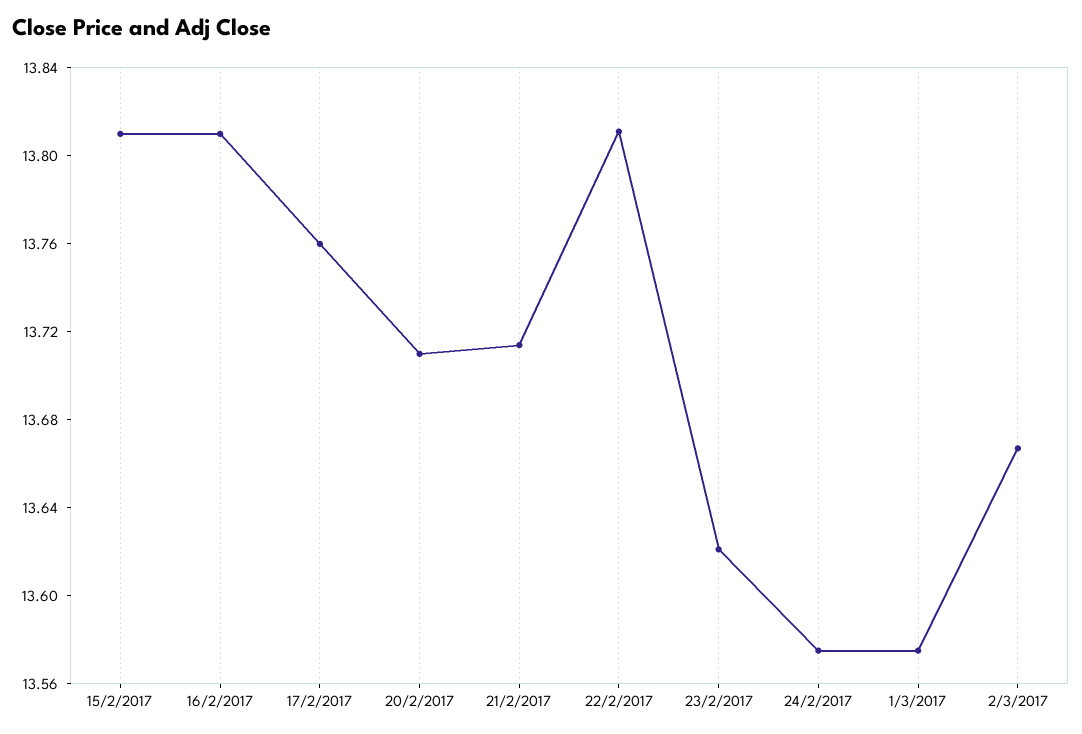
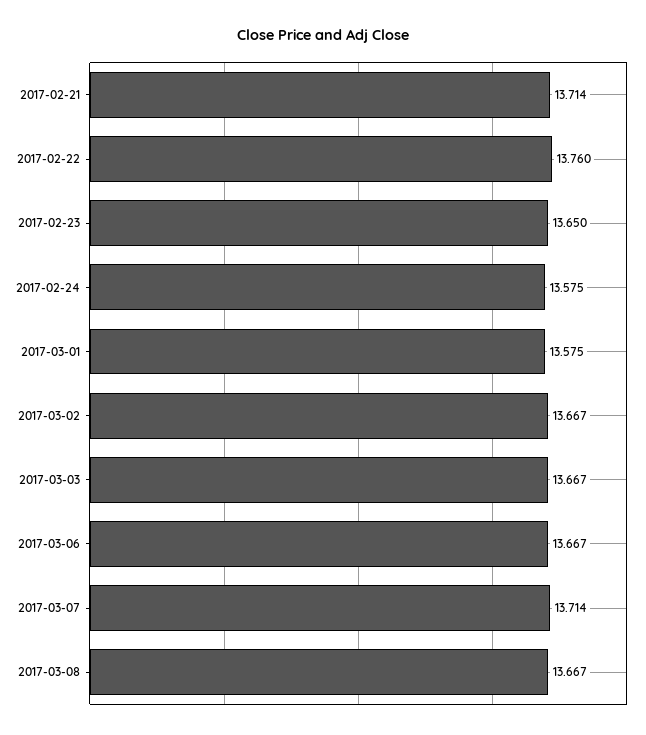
15/2/2017: 13.81 -> none
16/2/2017: 13.81 -> none
17/2/2017: 13.76 -> none
20/2/2017: 13.71 -> none
22/2/2017: 13.81 -> 13.76
23/2/2017: 13.62 -> 13.65
2017-03-03: none -> 13.667
2017-03-06: none -> 13.667
2017-03-07: none -> 13.714
2017-03-08: none -> 13.667

